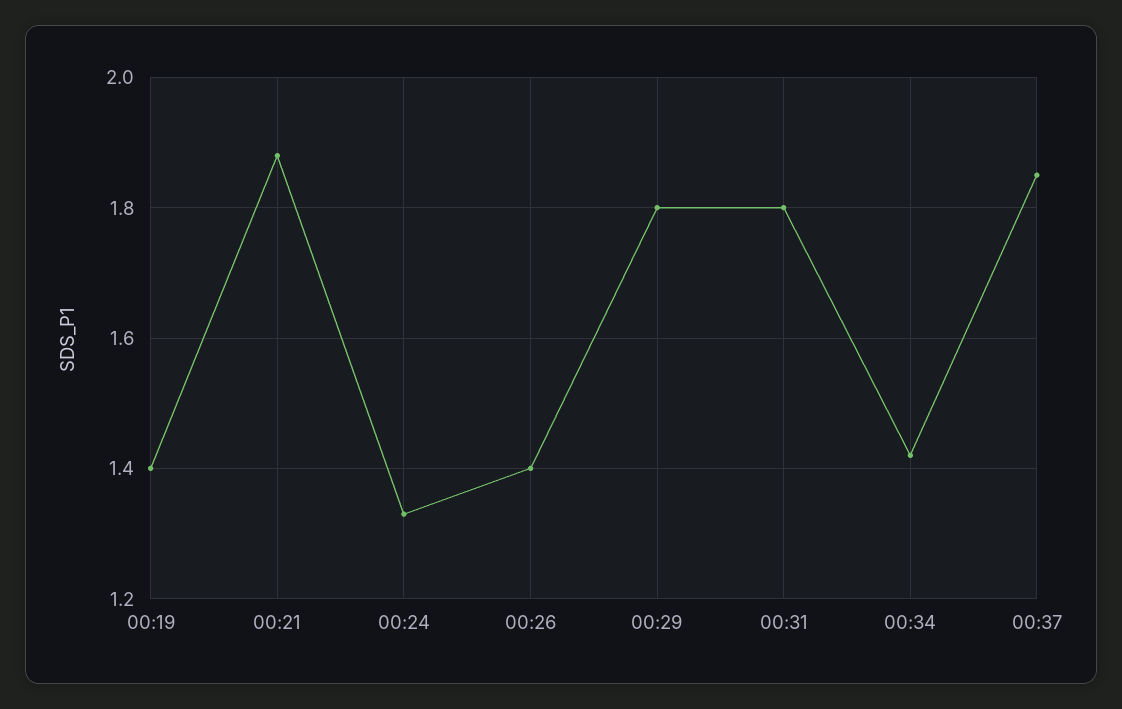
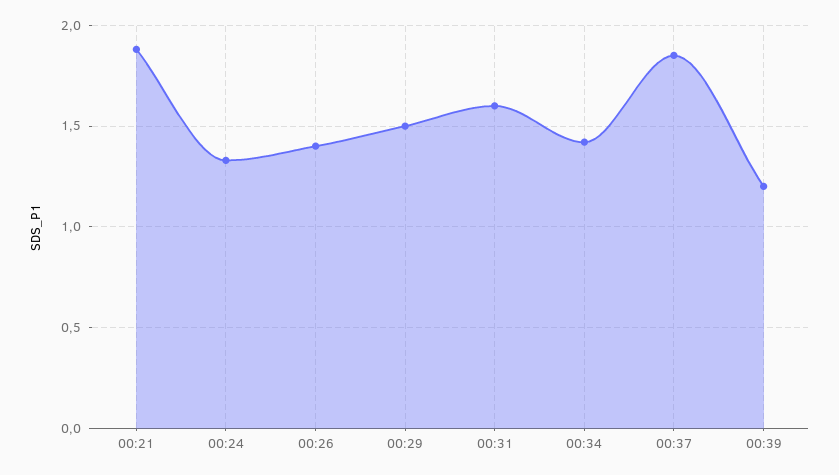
00:19: 1.4 -> none
00:29: 1.8 -> 1.5
00:31: 1.8 -> 1.6
00:39: none -> 1.2

